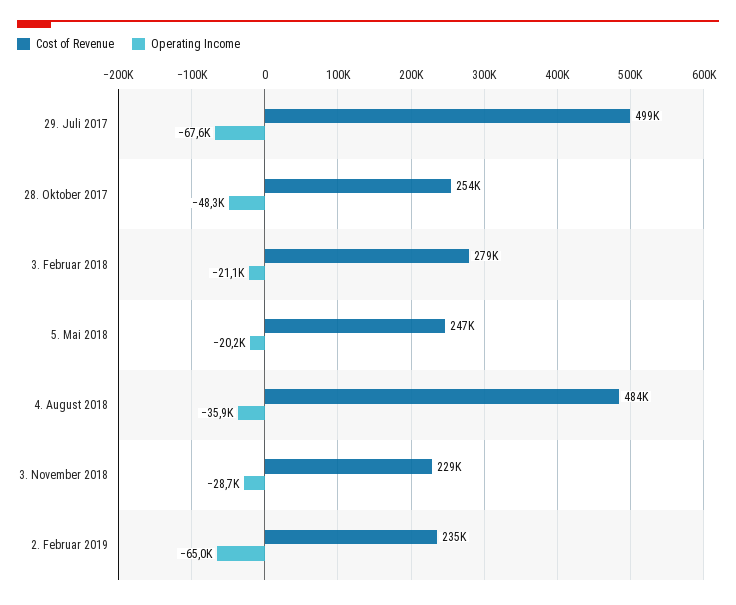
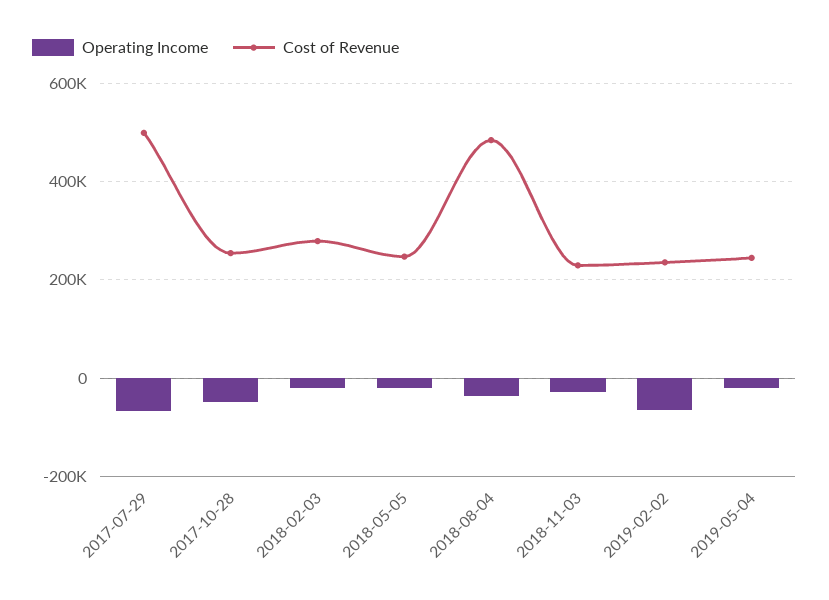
Operating Income, 2019-05-04: none -> -20000
Cost of Revenue, 2019-05-04: none -> 240000

